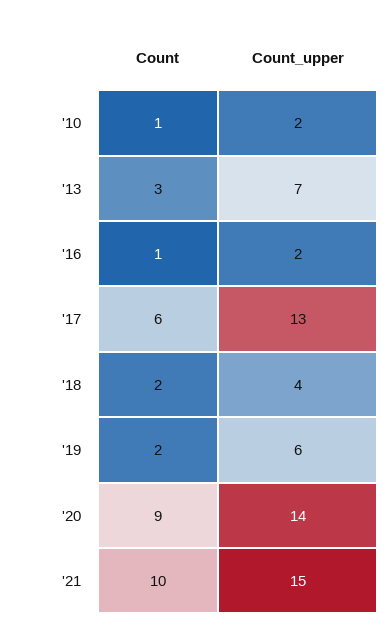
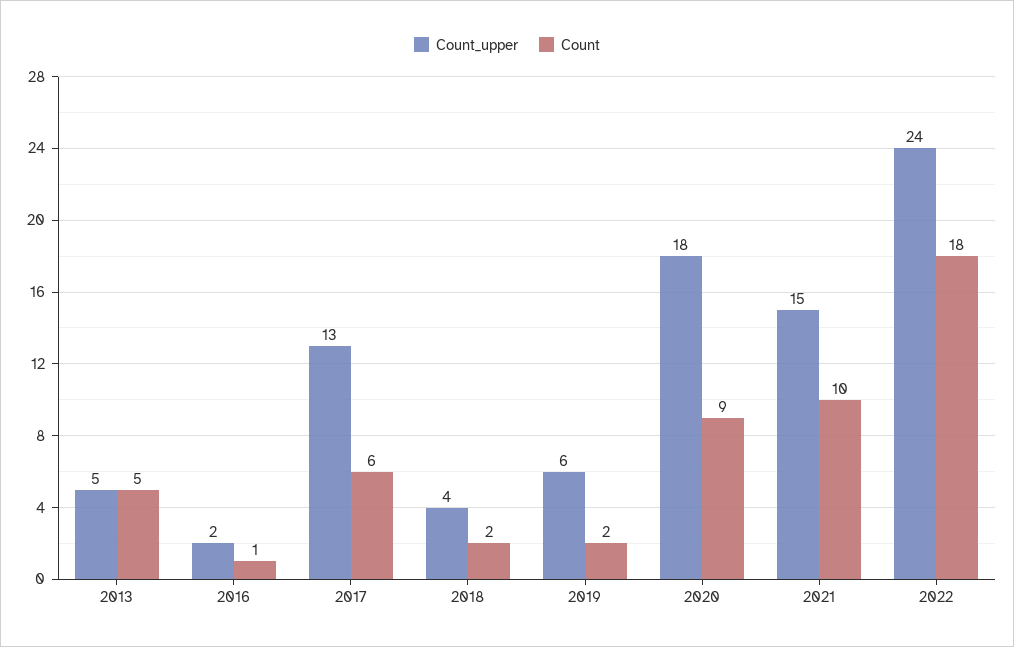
Count, '10: 1 -> none
Count_upper, '10: 2 -> none
Count, '13: 3 -> 5
Count_upper, '13: 7 -> 5
Count_upper, '20: 14 -> 18
Count_upper, 2022: none -> 24
Count, 2022: none -> 18

